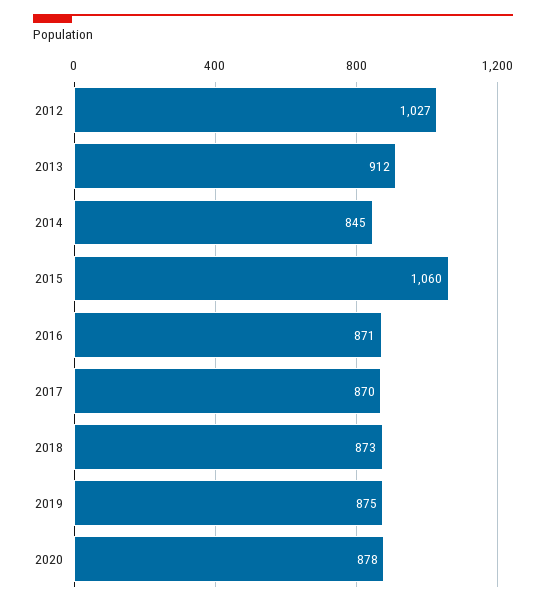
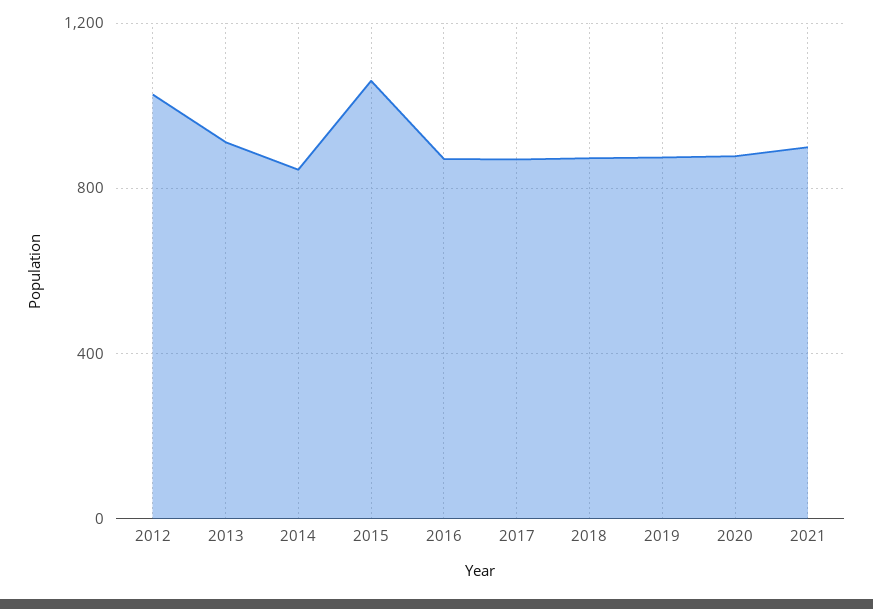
2021: none -> 900

